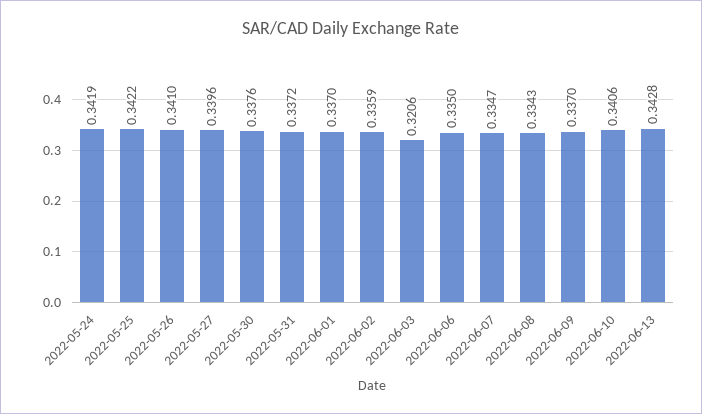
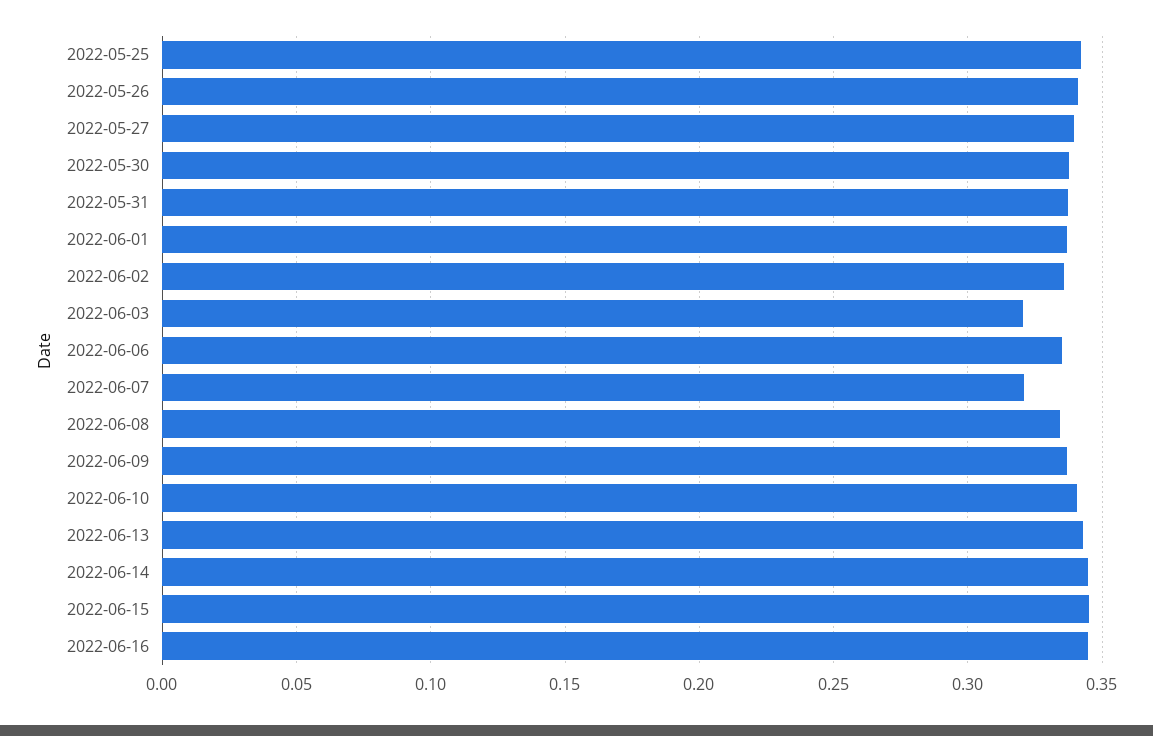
2022-05-24: 0.3419 -> none
2022-06-07: 0.3347 -> 0.32
2022-06-14: none -> 0.345
2022-06-15: none -> 0.345
2022-06-16: none -> 0.345

